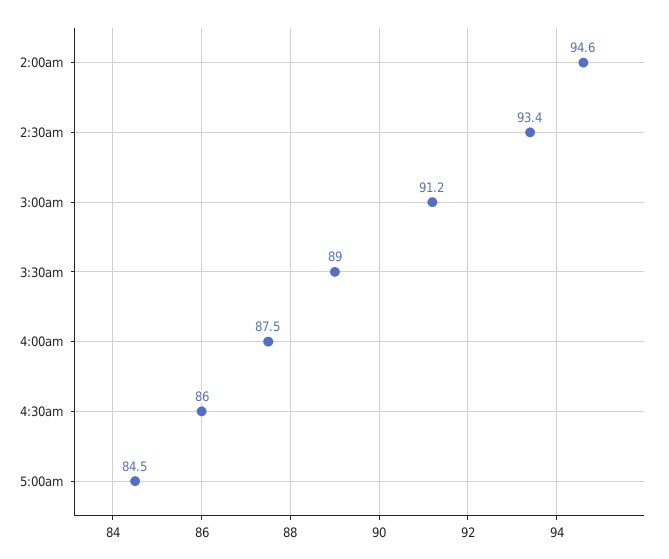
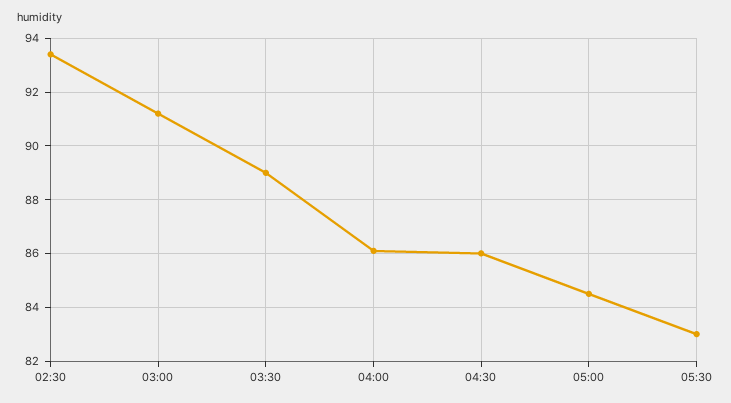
2:00am: 94.6 -> none
4:00am: 87.5 -> 86
05:30: none -> 83

